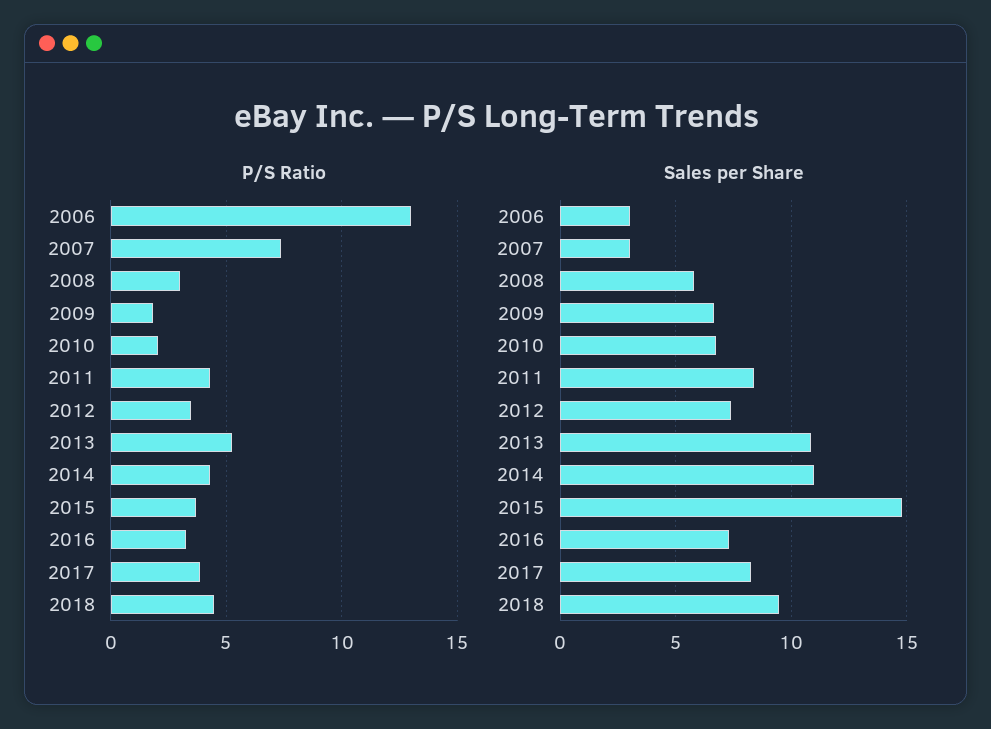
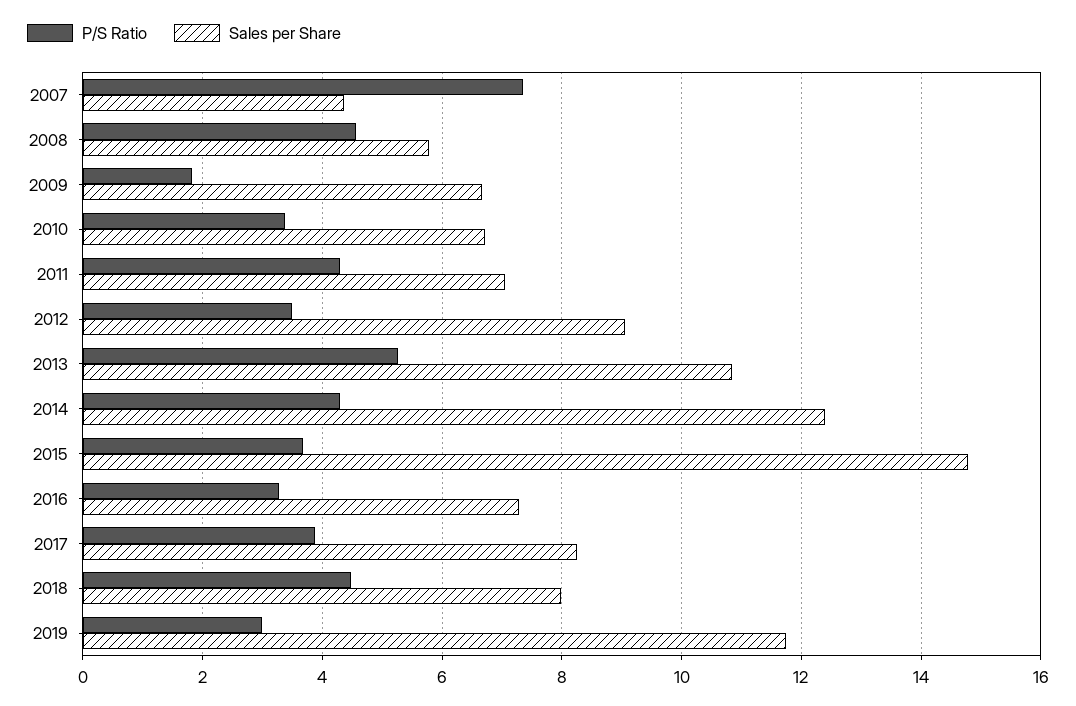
P/S Ratio, 2006: 13 -> none
P/S Ratio, 2008: 3 -> 4.6
P/S Ratio, 2010: 2 -> 3.4
Sales per Share, 2006: 3 -> none
Sales per Share, 2007: 3 -> 4.4
Sales per Share, 2011: 8.5 -> 7
Sales per Share, 2012: 7.5 -> 9
Sales per Share, 2014: 11 -> 12.4
Sales per Share, 2018: 9.5 -> 8
P/S Ratio, 2019: none -> 3
Sales per Share, 2019: none -> 11.8

